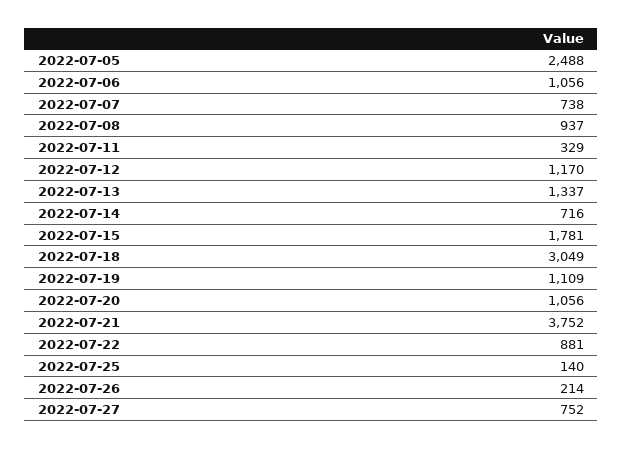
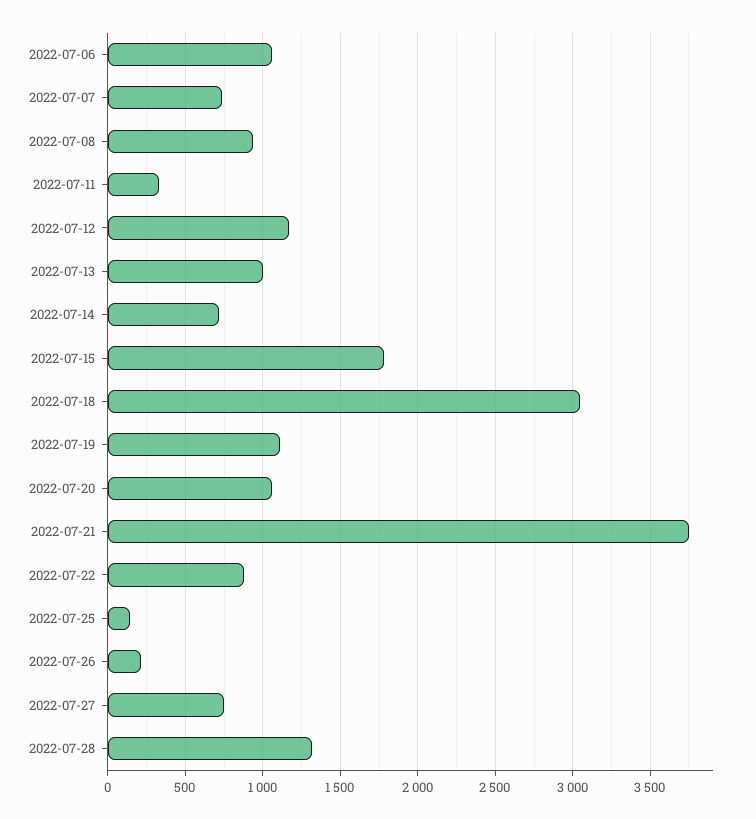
2022-07-05: 2488 -> none
2022-07-13: 1337 -> 1000
2022-07-28: none -> 1300

